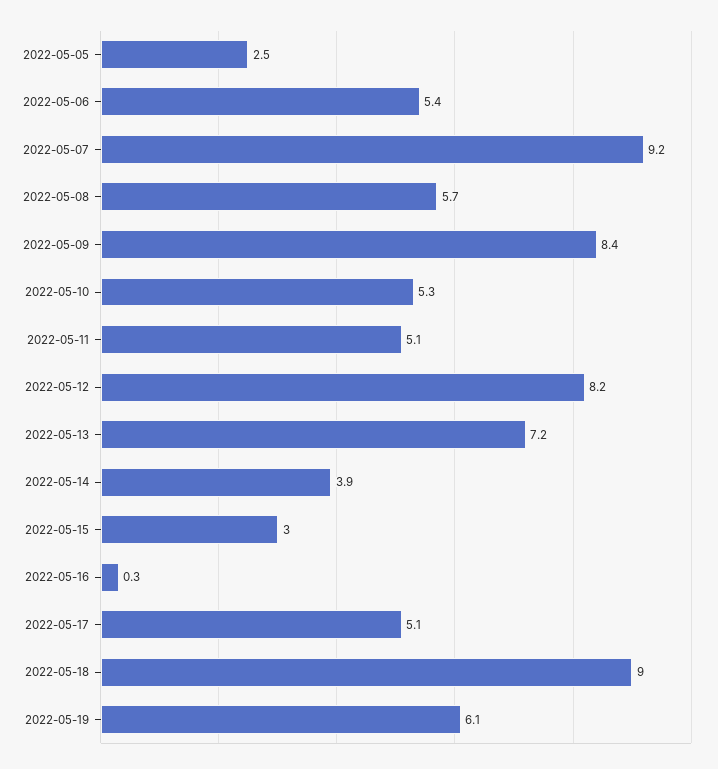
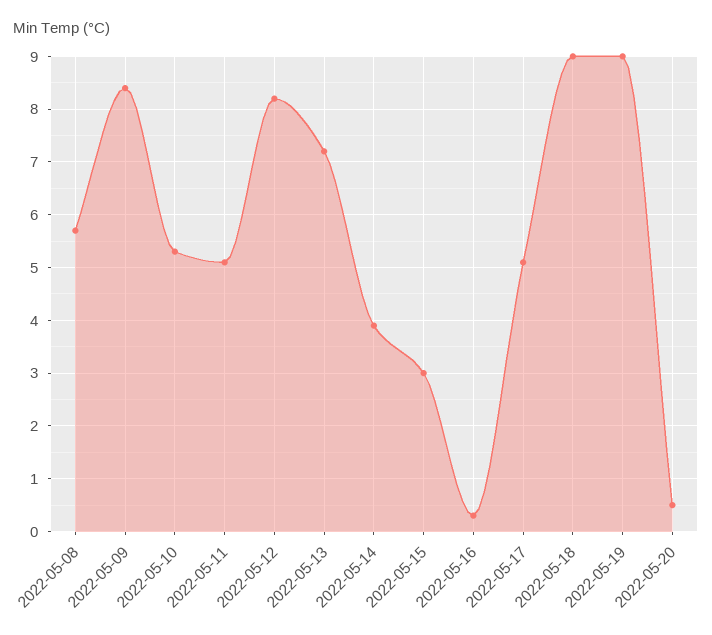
2022-05-05: 2.5 -> none
2022-05-06: 5.4 -> none
2022-05-07: 9.2 -> none
2022-05-19: 6.1 -> 9
2022-05-20: none -> 0.5

